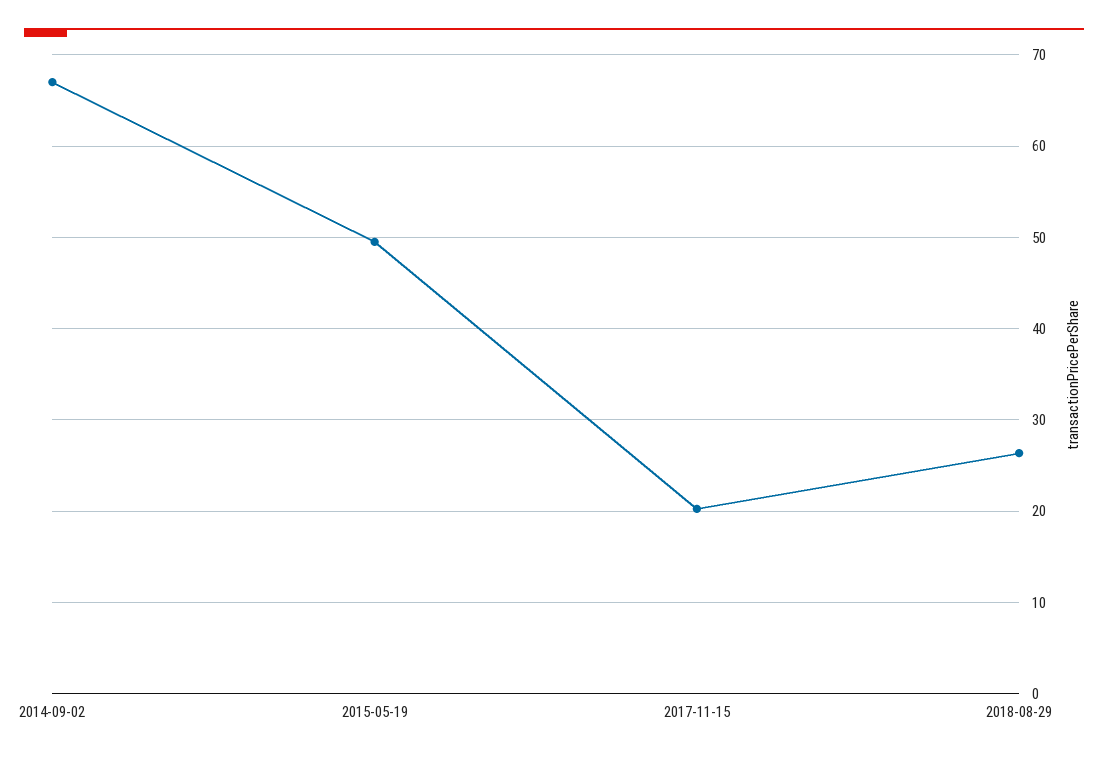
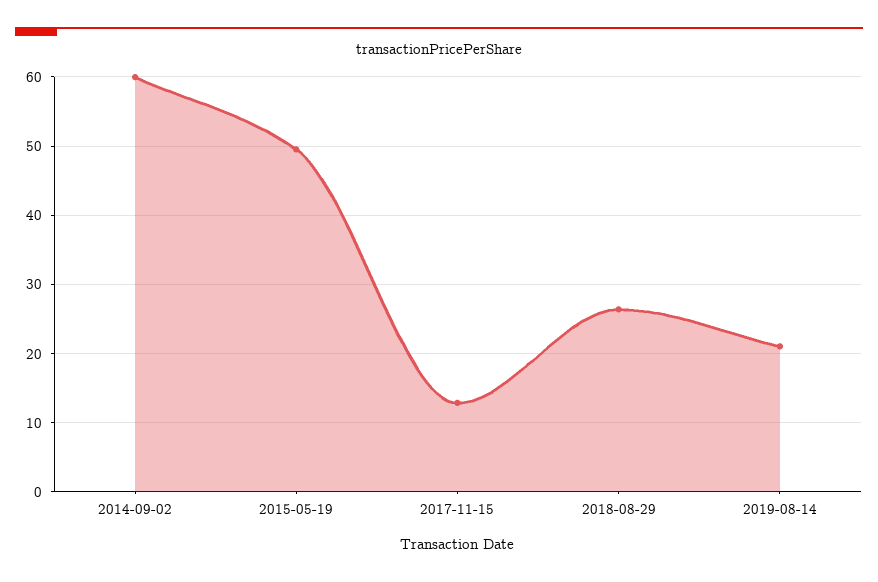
2014-09-02: 67 -> 60
2017-11-15: 20 -> 13
2019-08-14: none -> 21

